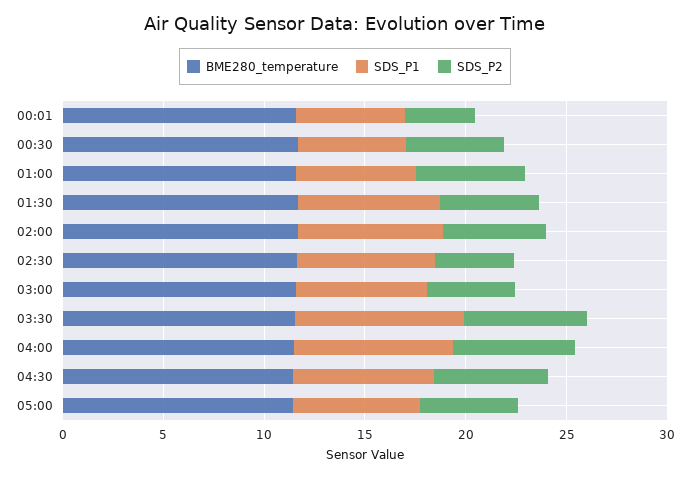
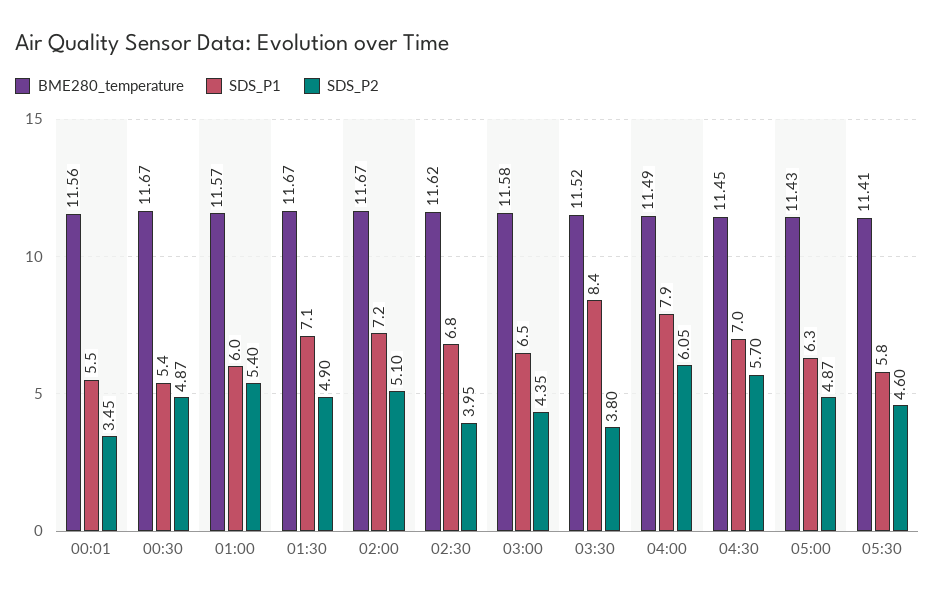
SDS_P2, 03:30: 6 -> 3.8
BME280_temperature, 05:30: none -> 11.41
SDS_P1, 05:30: none -> 5.8
SDS_P2, 05:30: none -> 4.6

